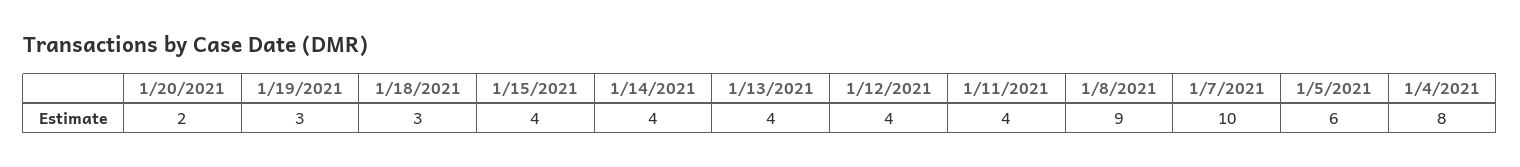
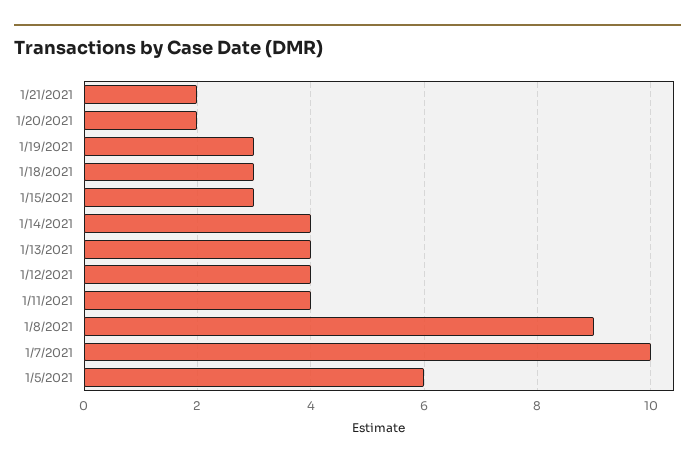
1/15/2021: 4 -> 3
1/4/2021: 8 -> none
1/21/2021: none -> 2

